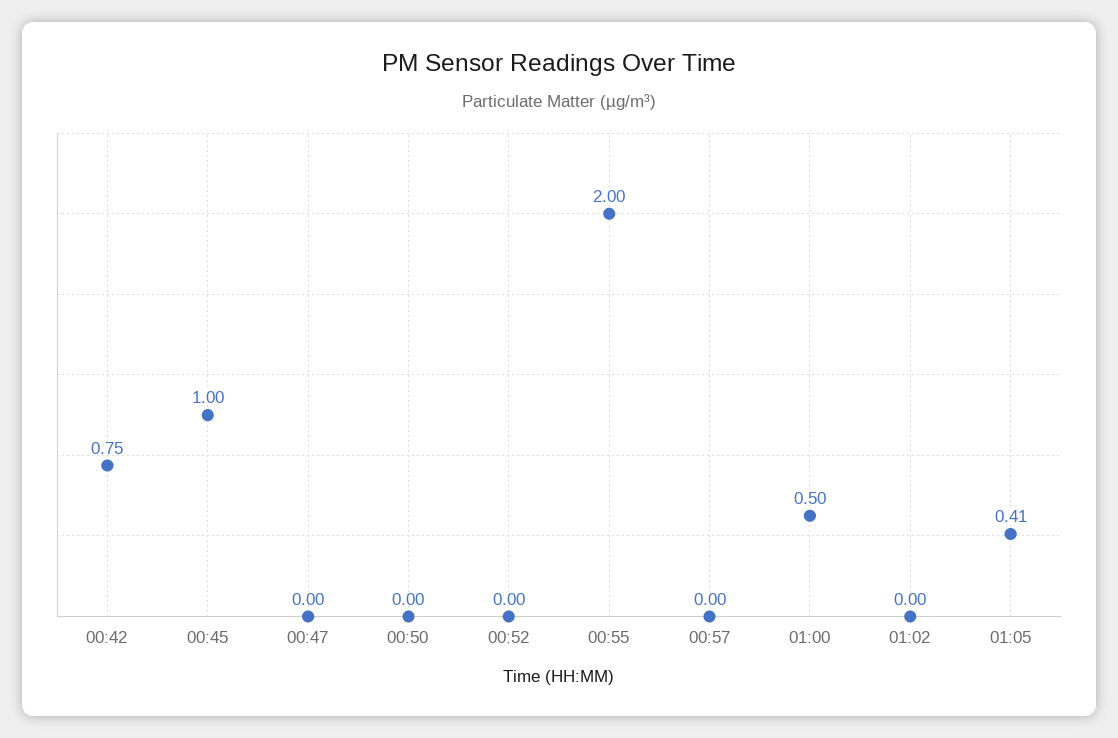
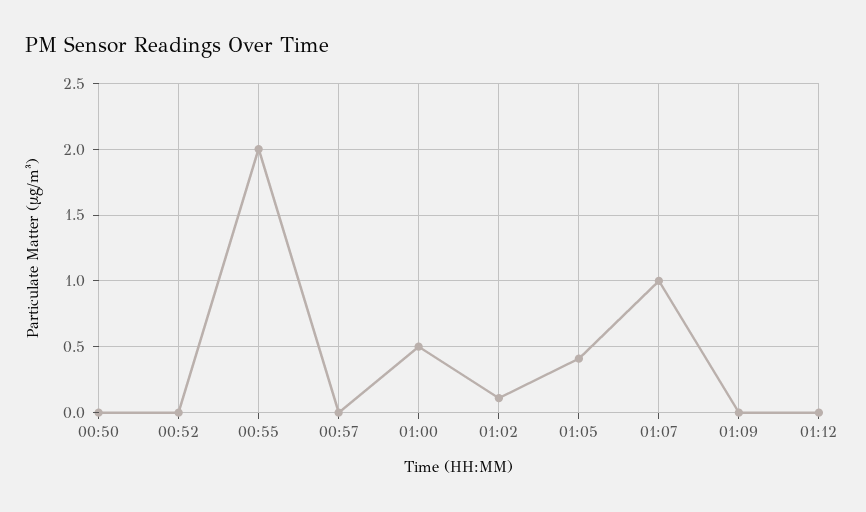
00:42: 0.75 -> none
00:45: 1 -> none
00:47: 0 -> none
01:02: 0 -> 0.1
01:07: none -> 1
01:09: none -> 0
01:12: none -> 0

